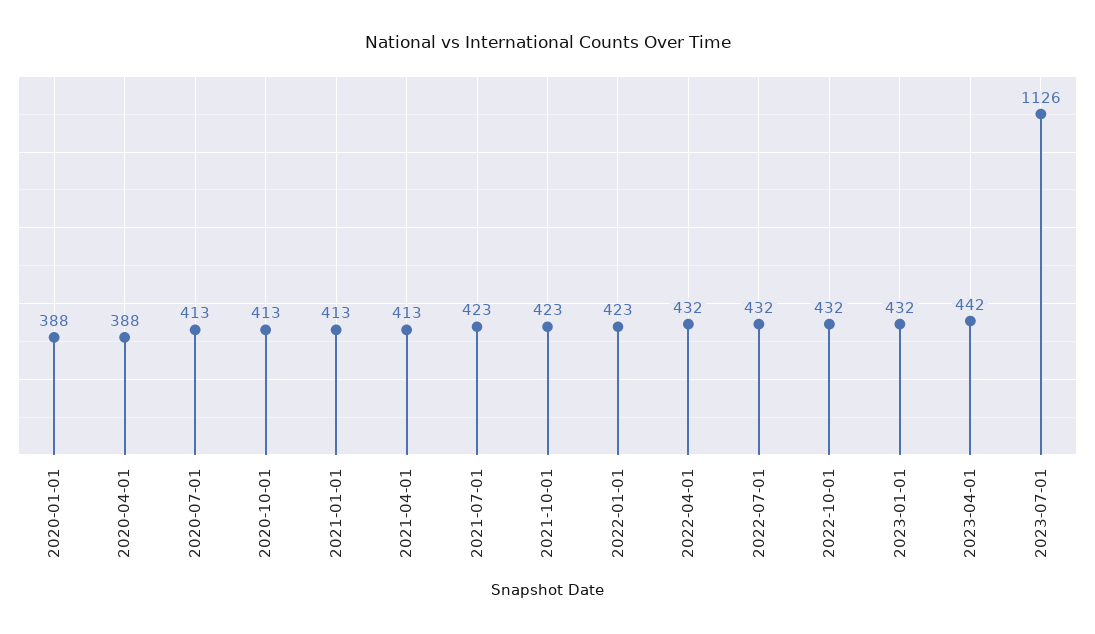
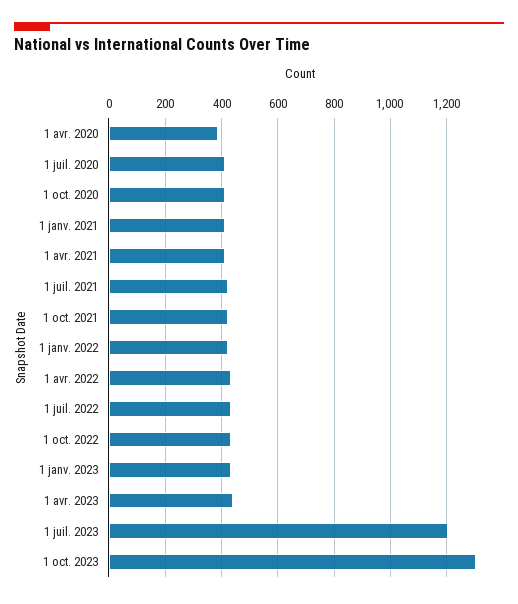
2020-01-01: 388 -> none
2023-07-01: 1126 -> 1200
1 oct. 2023: none -> 1300

